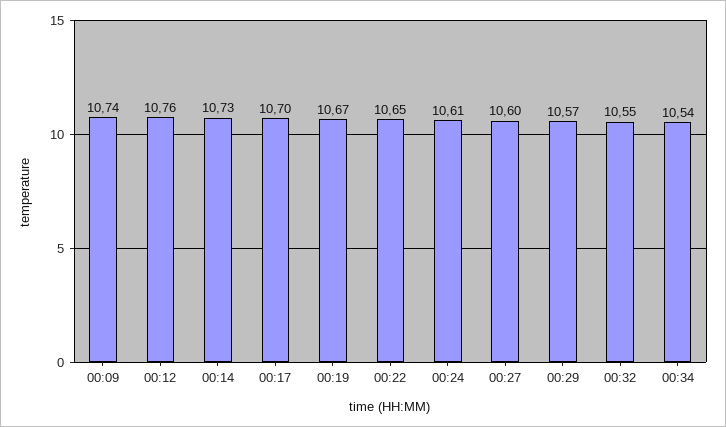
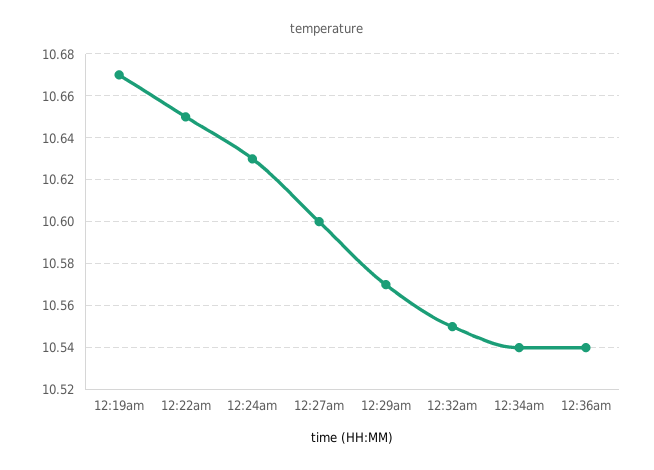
00:09: 10.74 -> none
00:12: 10.76 -> none
00:14: 10.73 -> none
00:17: 10.7 -> none
00:24: 10.61 -> 10.63
12:36am: none -> 10.54

